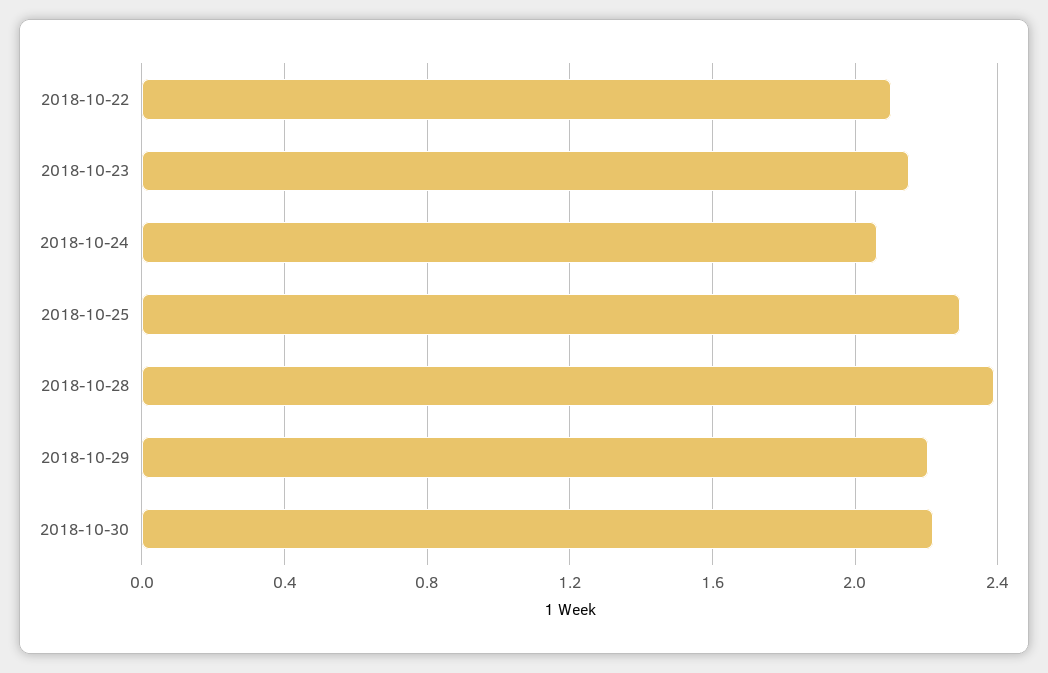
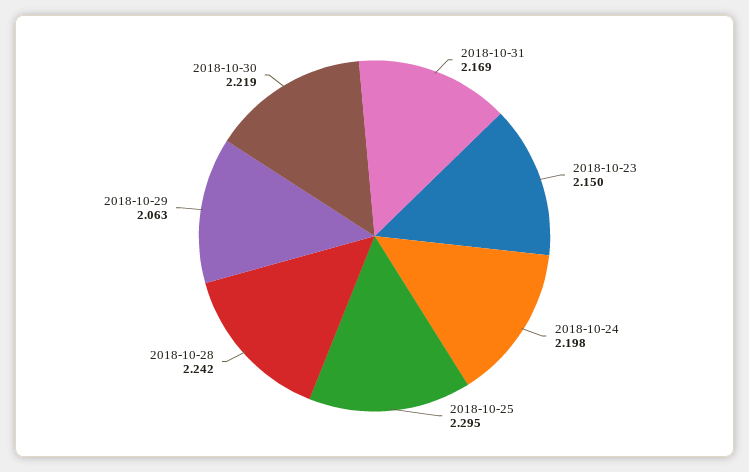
2018-10-22: 2.1 -> none
2018-10-24: 2.05 -> 2.198
2018-10-28: 2.4 -> 2.242
2018-10-29: 2.2 -> 2.063
2018-10-31: none -> 2.169

